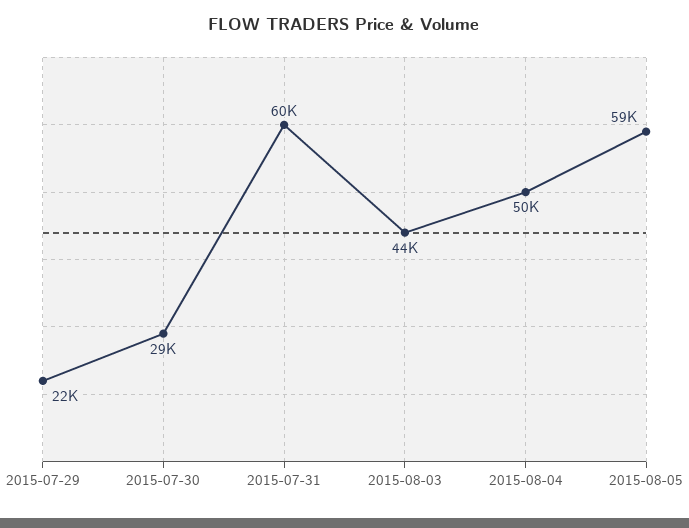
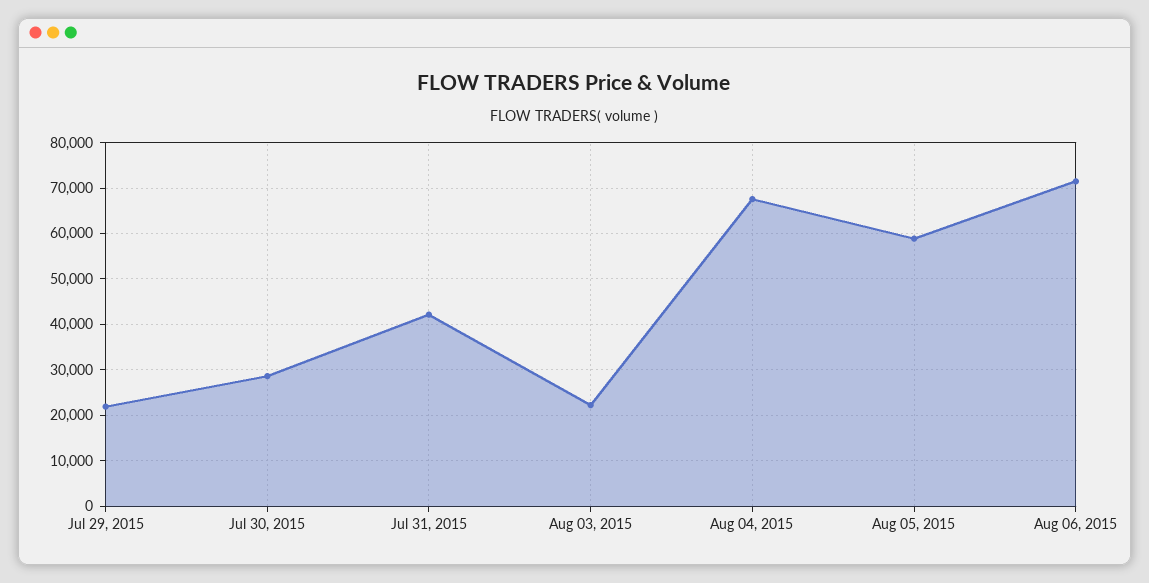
2015-07-31: 60000 -> 42000
2015-08-03: 44000 -> 22000
2015-08-04: 50000 -> 68000
Aug 06, 2015: none -> 72000

